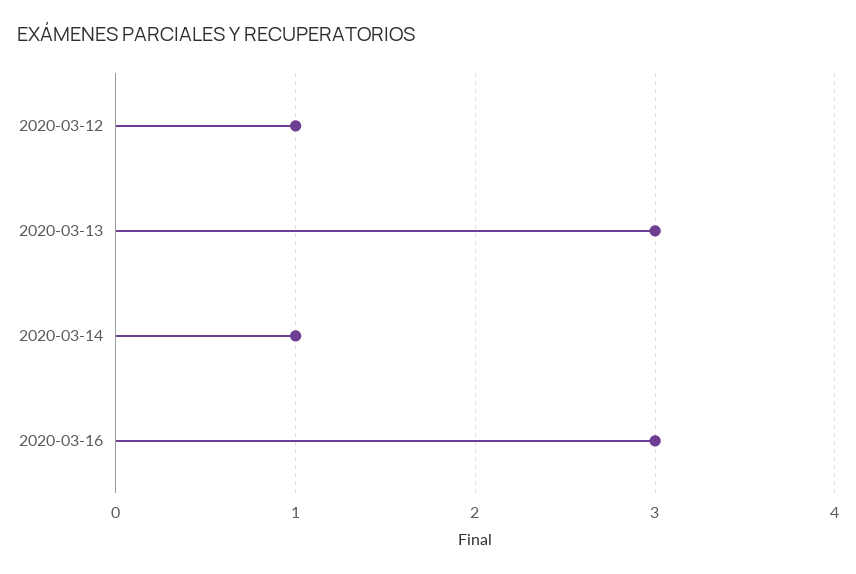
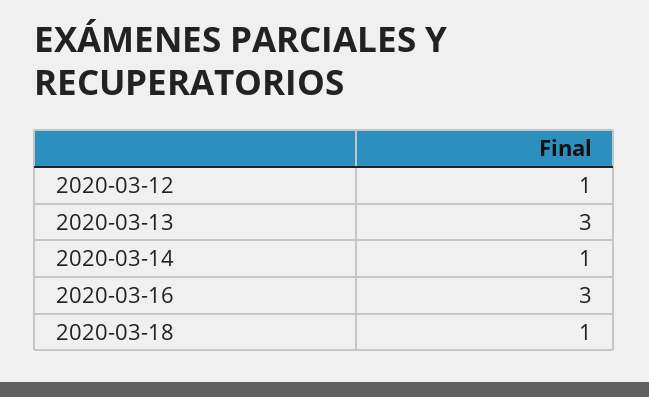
2020-03-18: none -> 1

